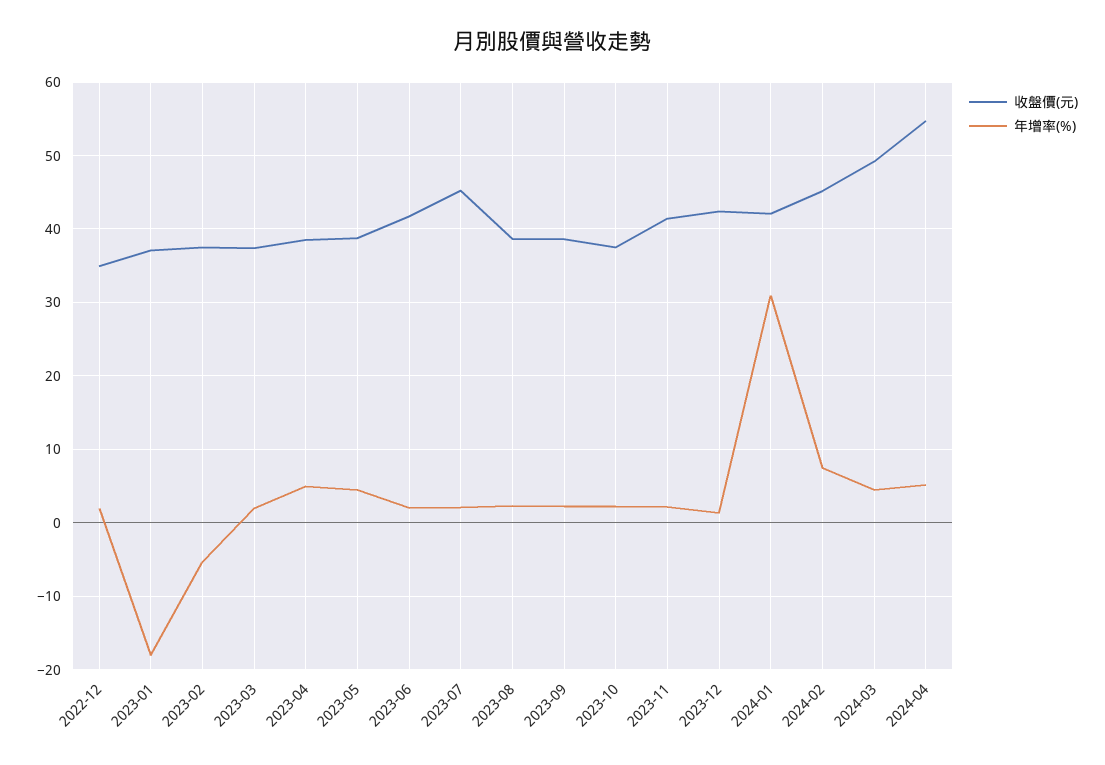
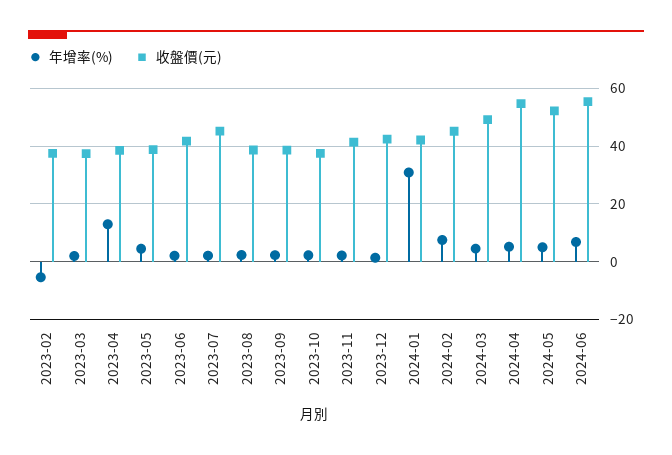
收盤價(元), 2022-12: 35 -> none
年增率(%), 2022-12: 2 -> none
收盤價(元), 2023-01: 37 -> none
年增率(%), 2023-01: -18 -> none
年增率(%), 2023-04: 5 -> 12.5
年增率(%), 2024-05: none -> 5
收盤價(元), 2024-05: none -> 52.5
年增率(%), 2024-06: none -> 7.5
收盤價(元), 2024-06: none -> 55

